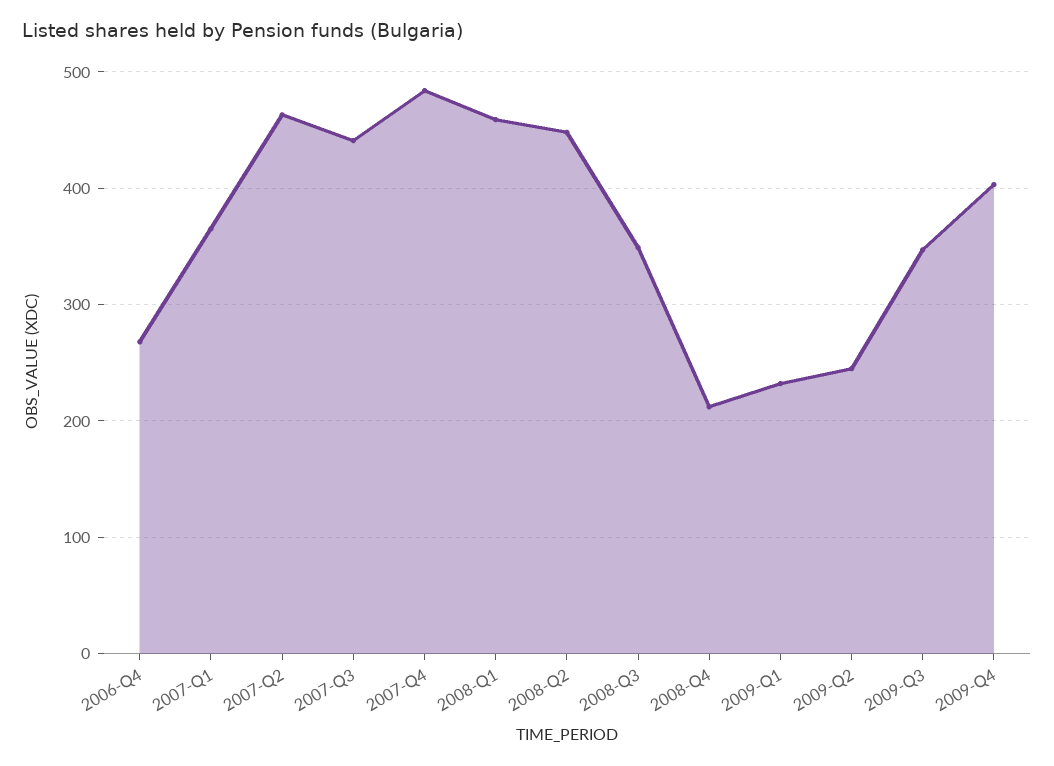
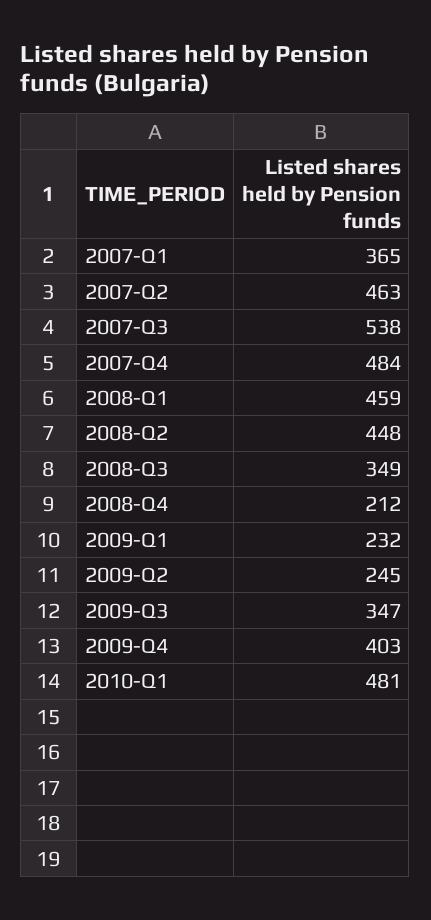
2006-Q4: 270 -> none
2007-Q3: 440 -> 538
2010-Q1: none -> 481

